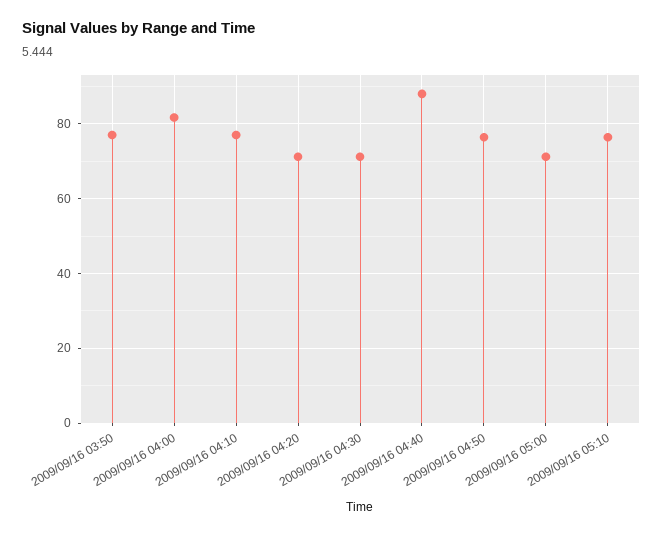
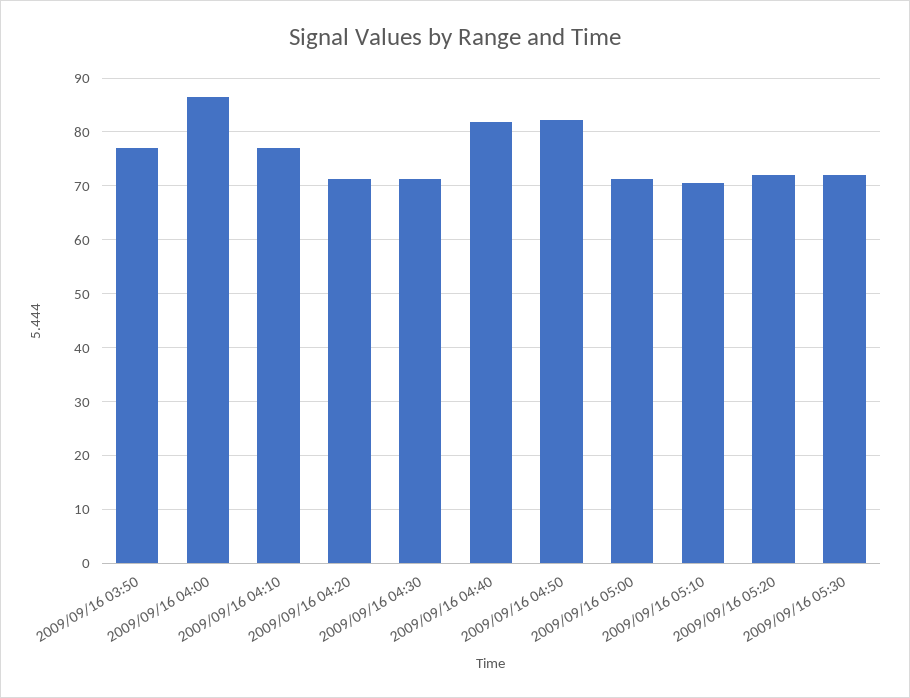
2009/09/16 04:00: 82 -> 86
2009/09/16 04:40: 88 -> 82
2009/09/16 04:50: 76 -> 82
2009/09/16 05:10: 76 -> 70
2009/09/16 05:20: none -> 72
2009/09/16 05:30: none -> 72

